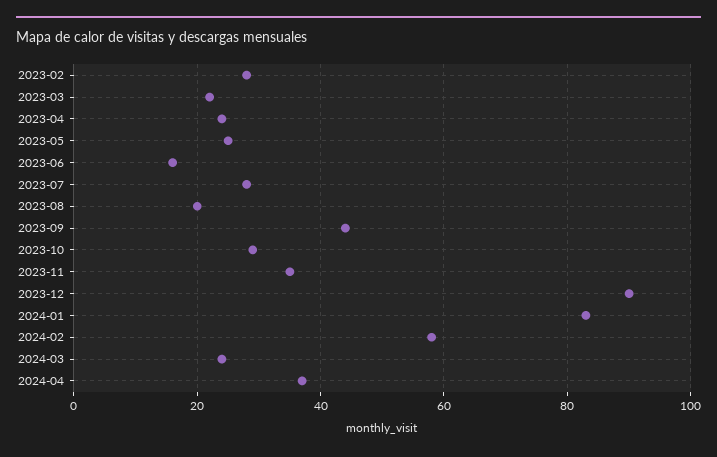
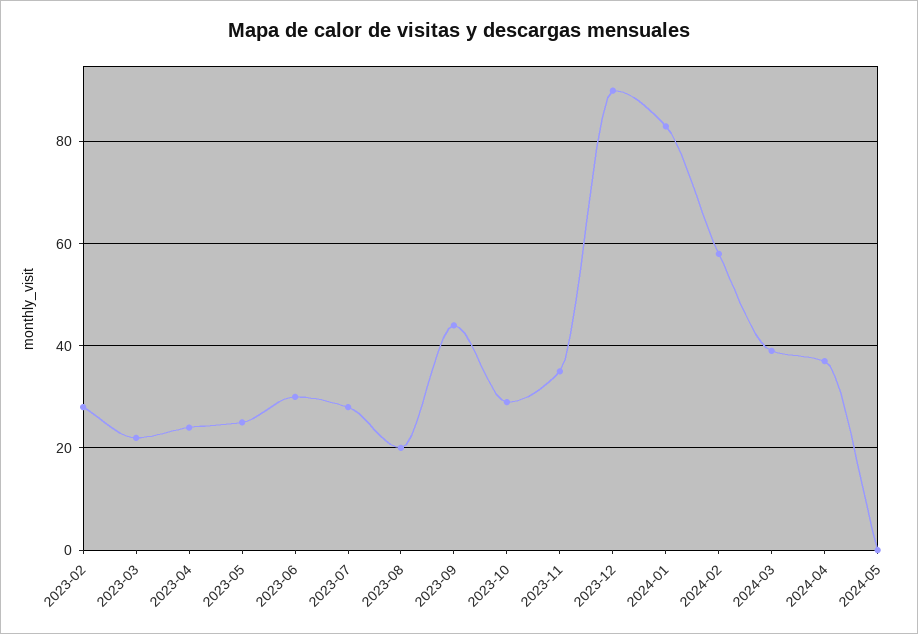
2023-06: 15 -> 30
2024-03: 25 -> 40
2024-05: none -> 0

